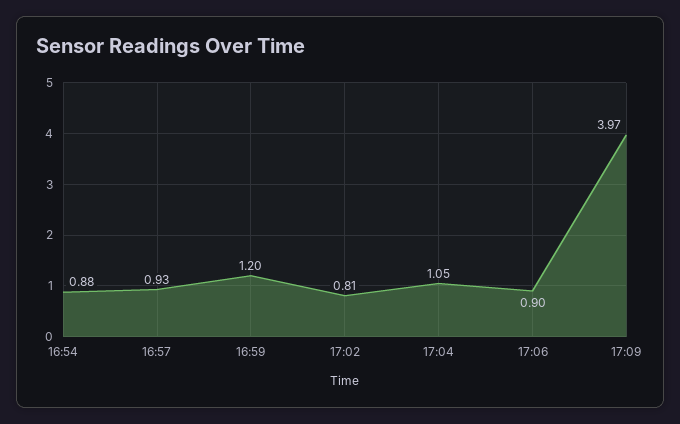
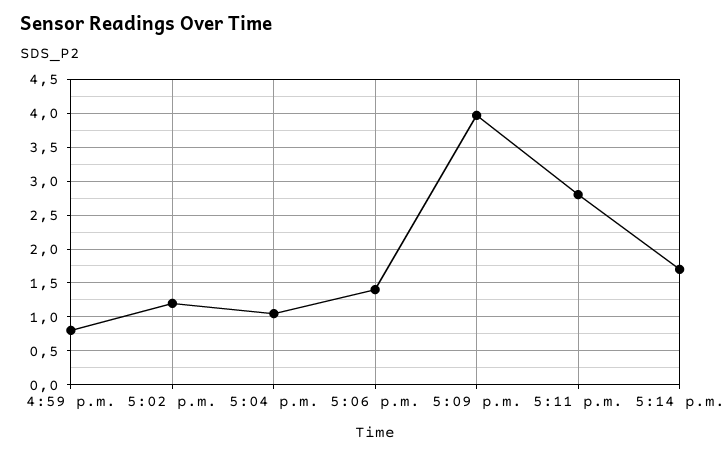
16:54: 0.88 -> none
16:57: 0.93 -> none
16:59: 1.2 -> 0.8
17:02: 0.81 -> 1.2
17:06: 0.9 -> 1.4
5:11 p.m.: none -> 2.8
5:14 p.m.: none -> 1.7

